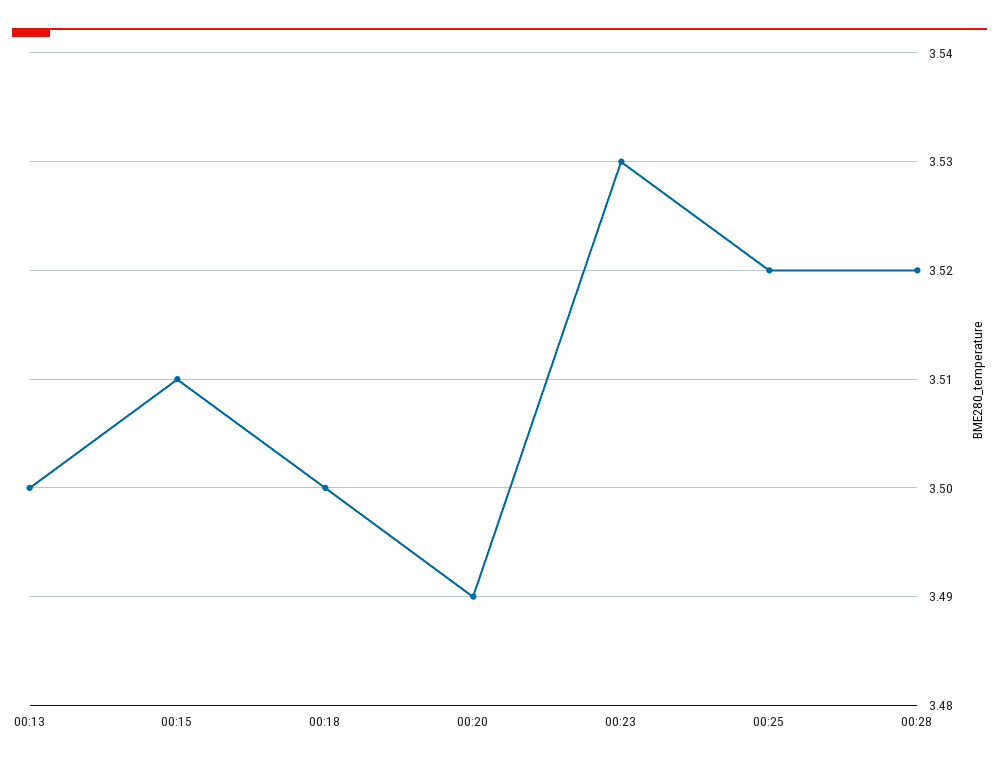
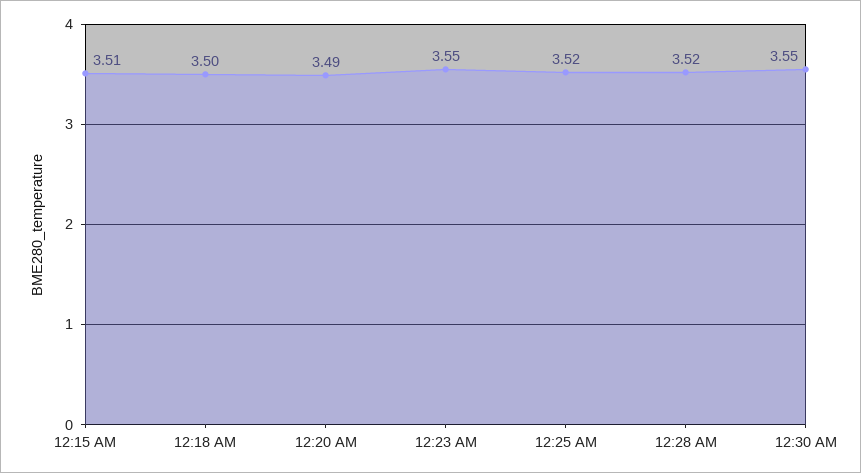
00:13: 3.5 -> none
00:23: 3.53 -> 3.55
12:30 AM: none -> 3.55

